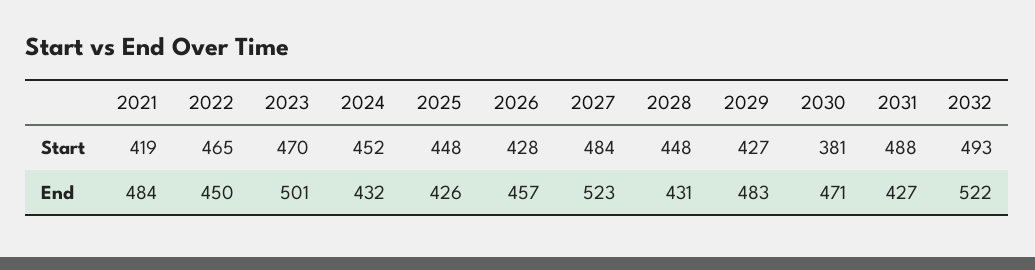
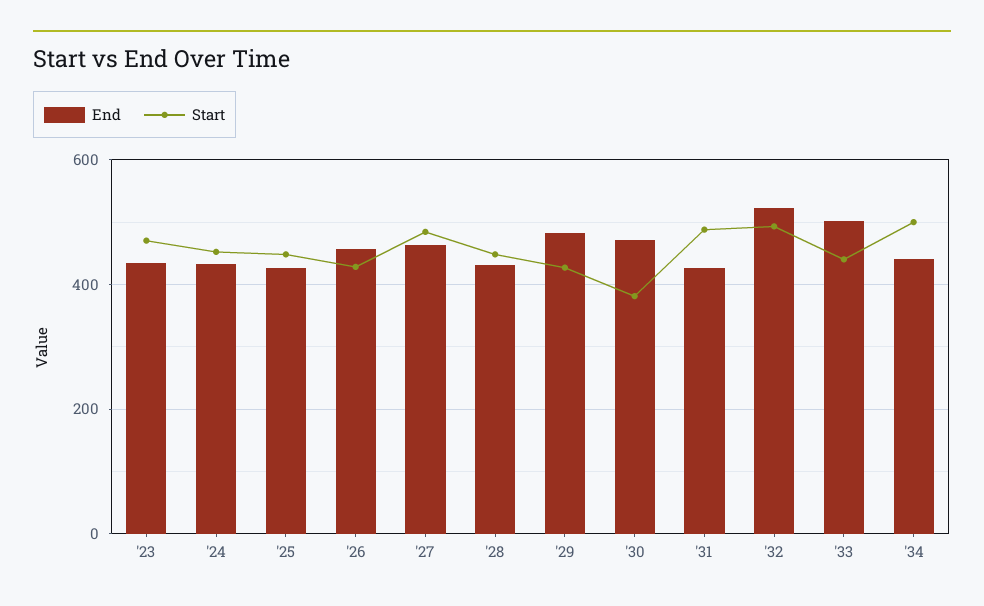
Start, 2021: 419 -> none
Start, 2022: 465 -> none
End, 2021: 484 -> none
End, 2022: 450 -> none
End, 2023: 501 -> 440
End, 2027: 523 -> 460
End, '33: none -> 500
Start, '33: none -> 440
End, '34: none -> 440
Start, '34: none -> 500

